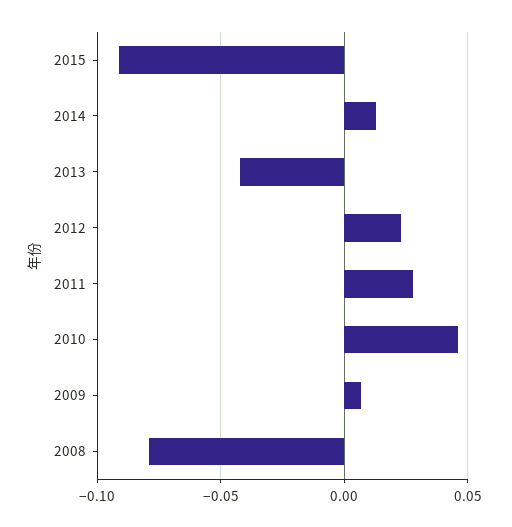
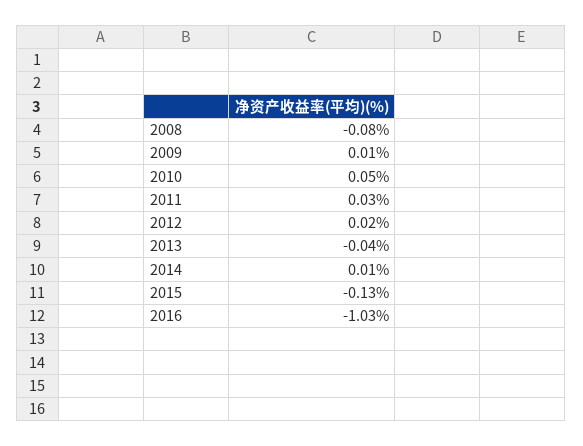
2015: -0.09 -> -0.13
2016: none -> -1.03

